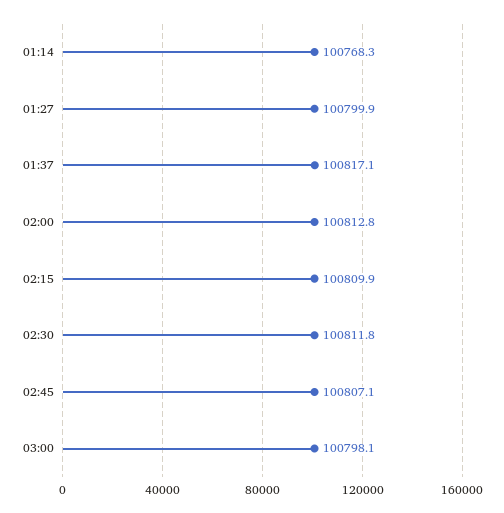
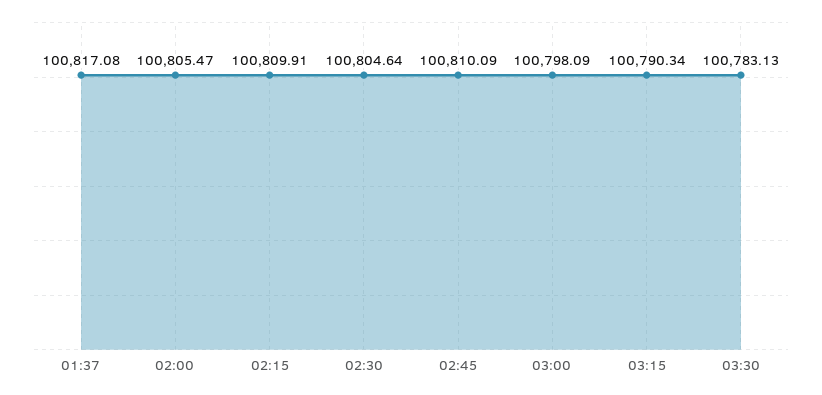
01:14: 100768.3 -> none
01:27: 100799.9 -> none
02:00: 100812.8 -> 100805.47
02:30: 100811.8 -> 100804.64
02:45: 100807.1 -> 100810.09
03:15: none -> 100790.34
03:30: none -> 100783.13

